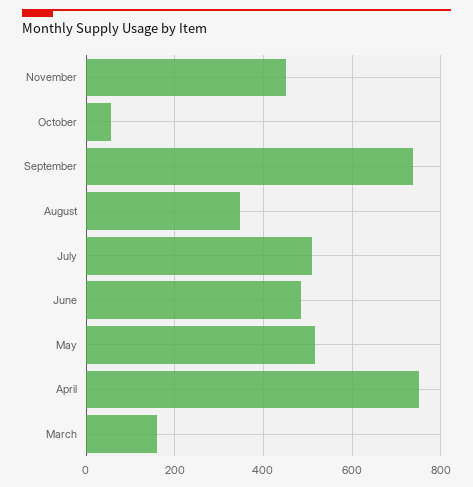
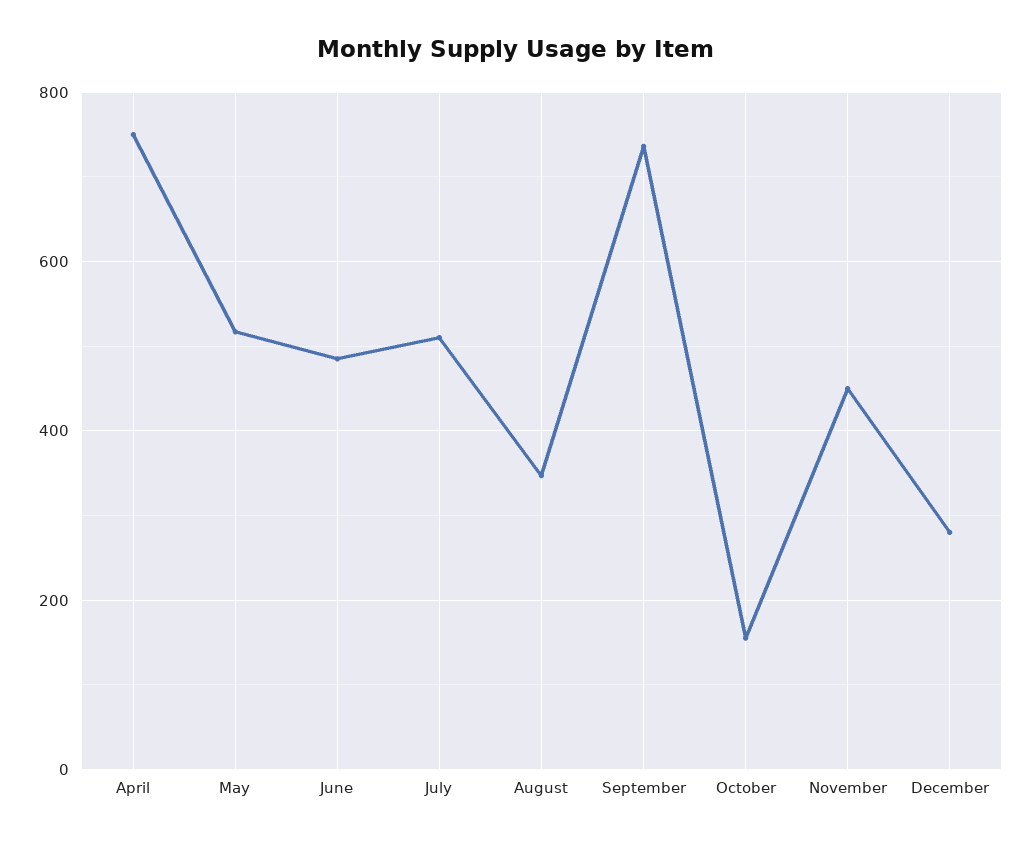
October: 60 -> 160
March: 160 -> none
December: none -> 280

